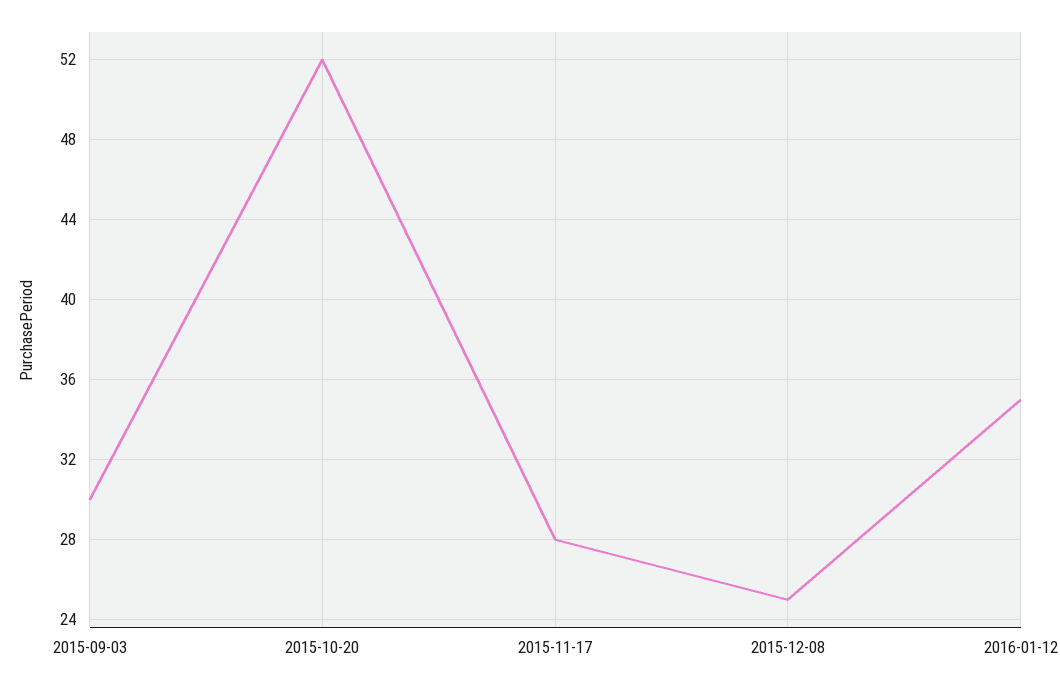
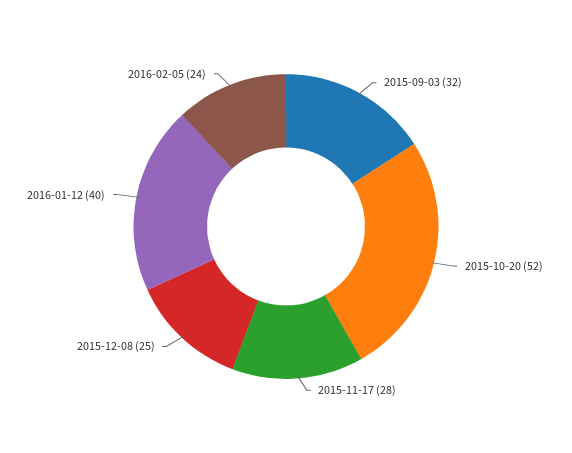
2015-09-03: 30 -> 32
2016-01-12: 35 -> 40
2016-02-05: none -> 24

